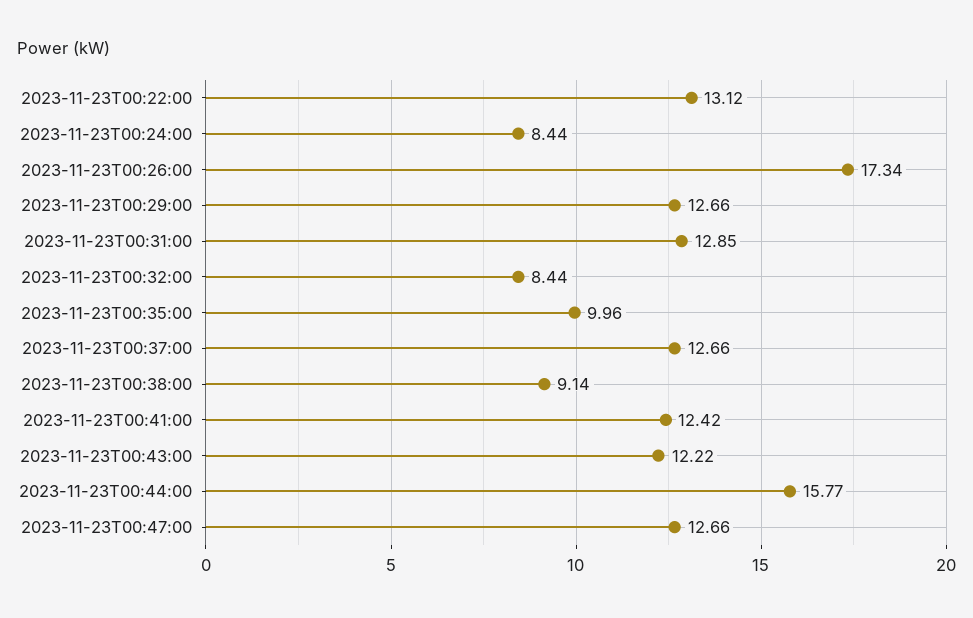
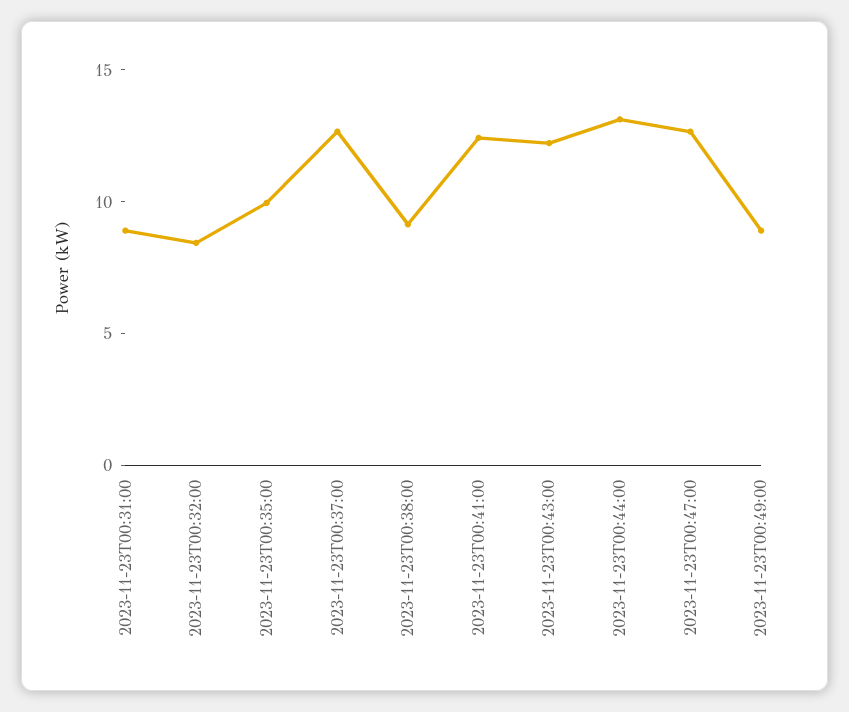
2023-11-23T00:22:00: 13.12 -> none
2023-11-23T00:24:00: 8.44 -> none
2023-11-23T00:26:00: 17.34 -> none
2023-11-23T00:29:00: 12.66 -> none
2023-11-23T00:31:00: 12.85 -> 9
2023-11-23T00:44:00: 15.77 -> 13
2023-11-23T00:49:00: none -> 9

